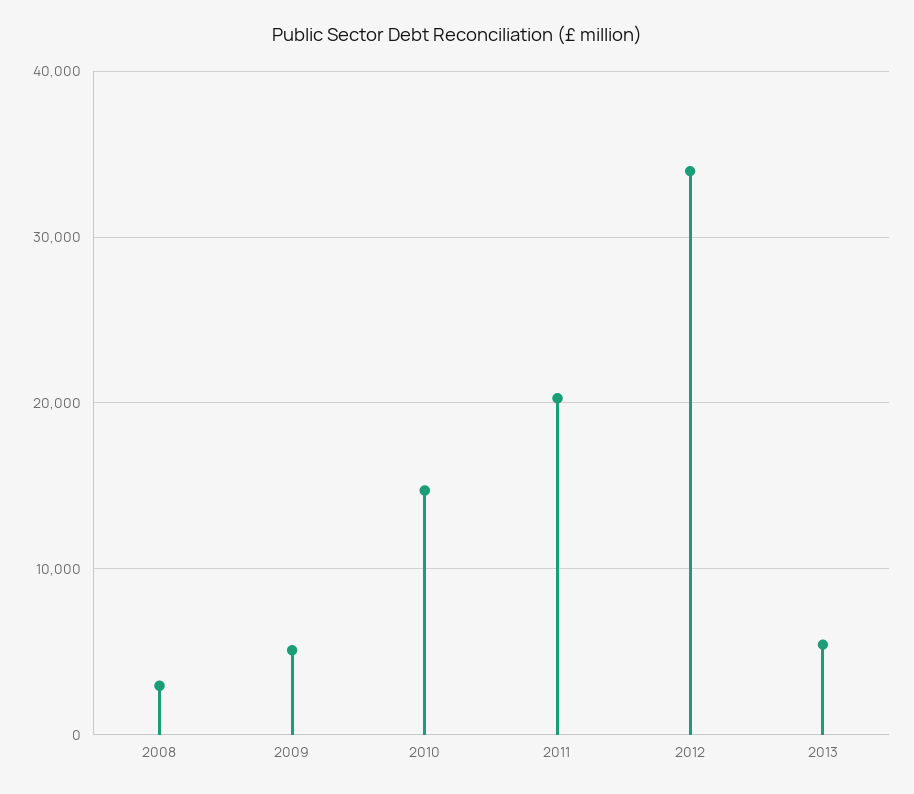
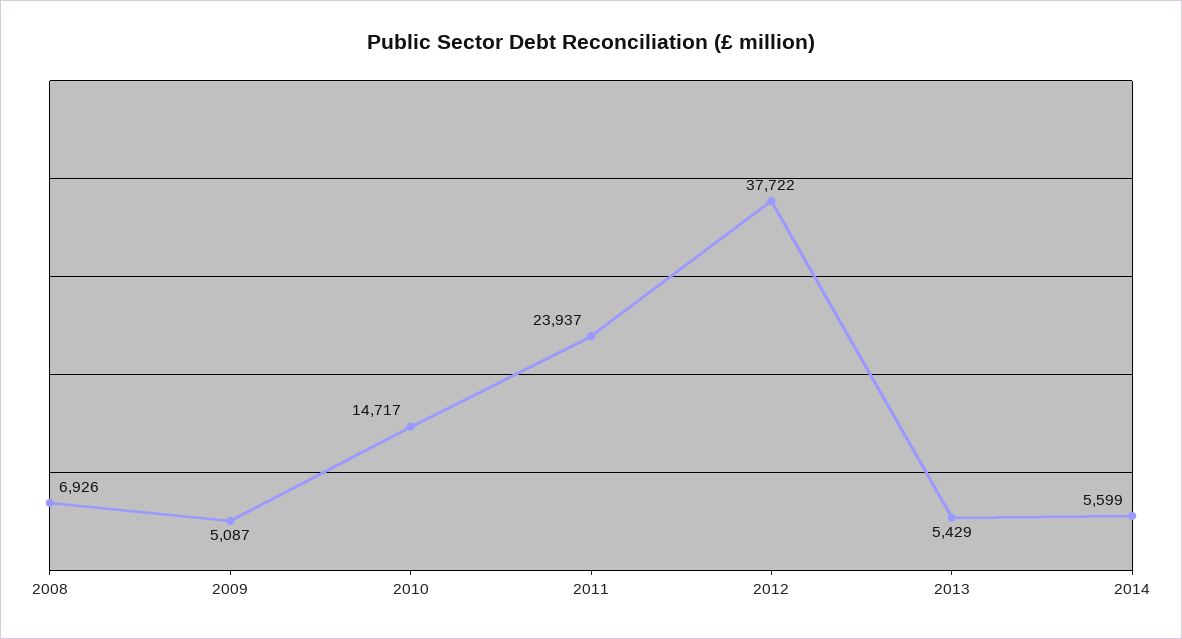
2008: 3000 -> 6926
2011: 20000 -> 23937
2012: 34000 -> 37722
2014: none -> 5599

